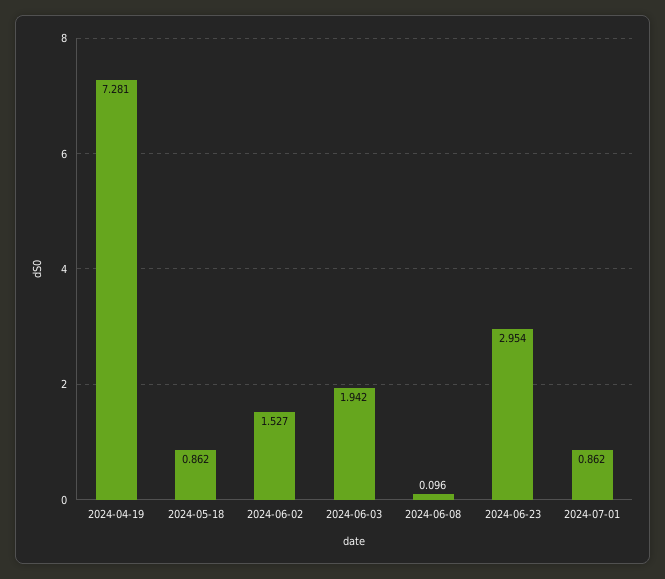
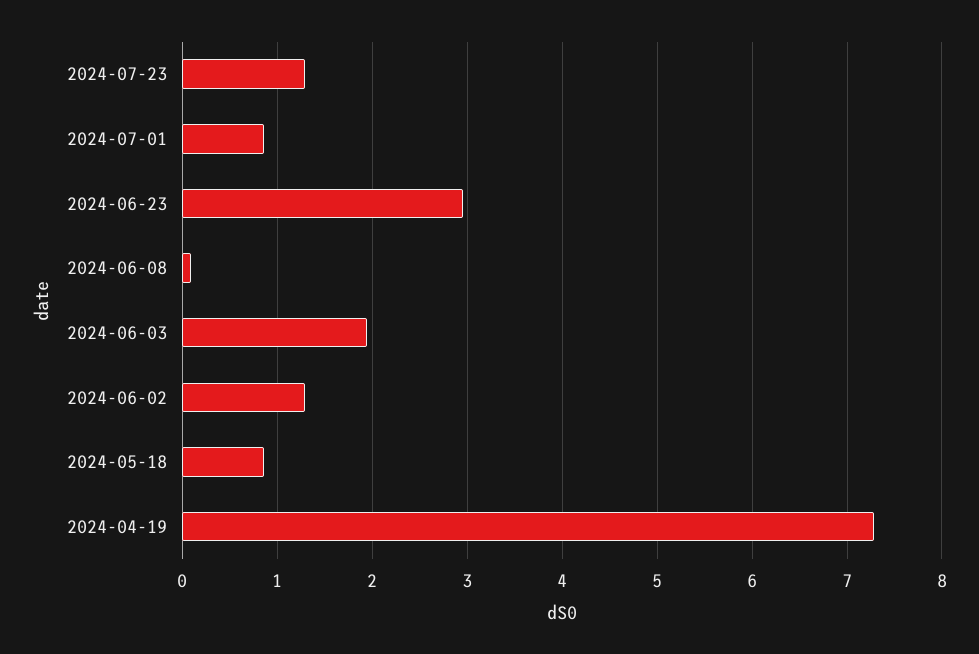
2024-06-02: 1.527 -> 1.3
2024-07-23: none -> 1.3

